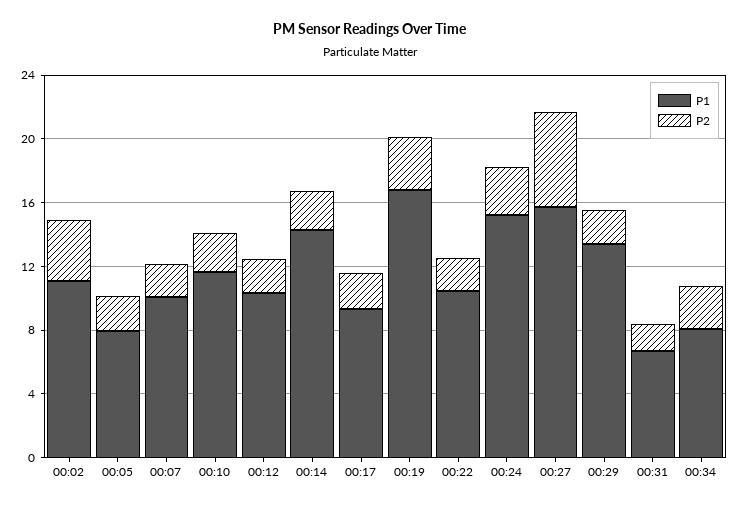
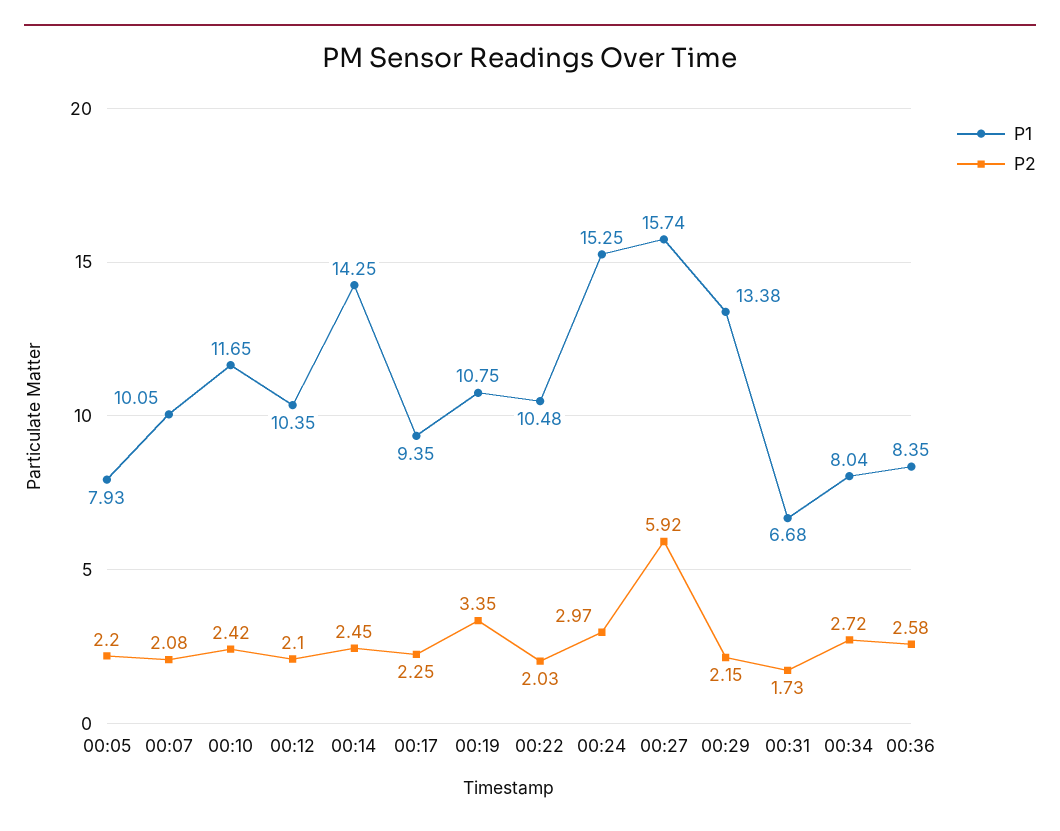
P1, 00:02: 11 -> none
P2, 00:02: 4 -> none
P1, 00:19: 17 -> 10.75
P1, 00:36: none -> 8.35
P2, 00:36: none -> 2.58

